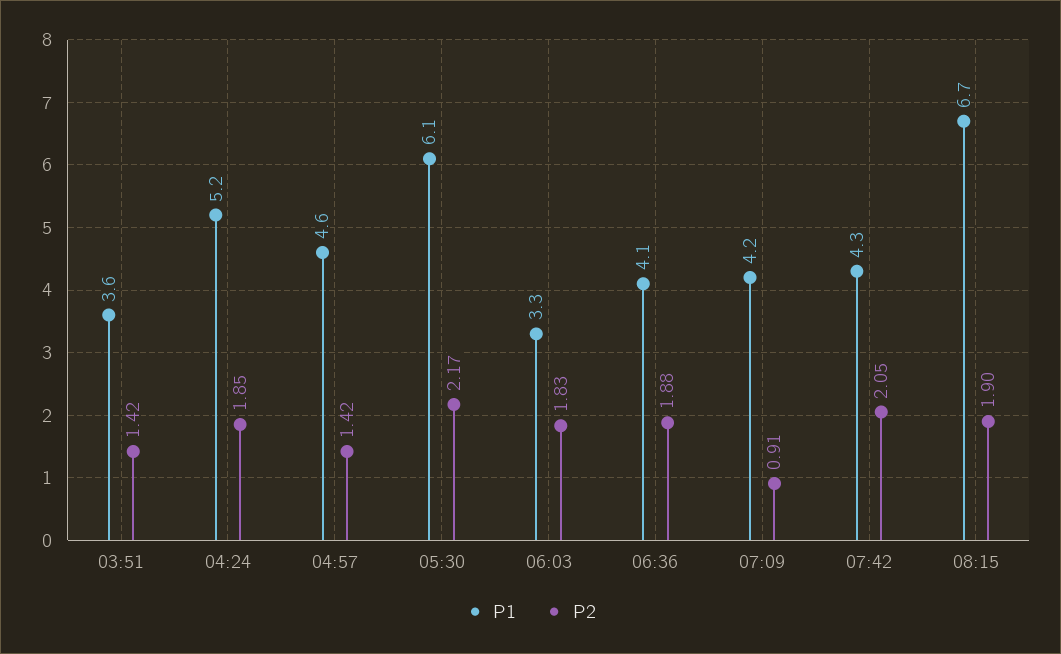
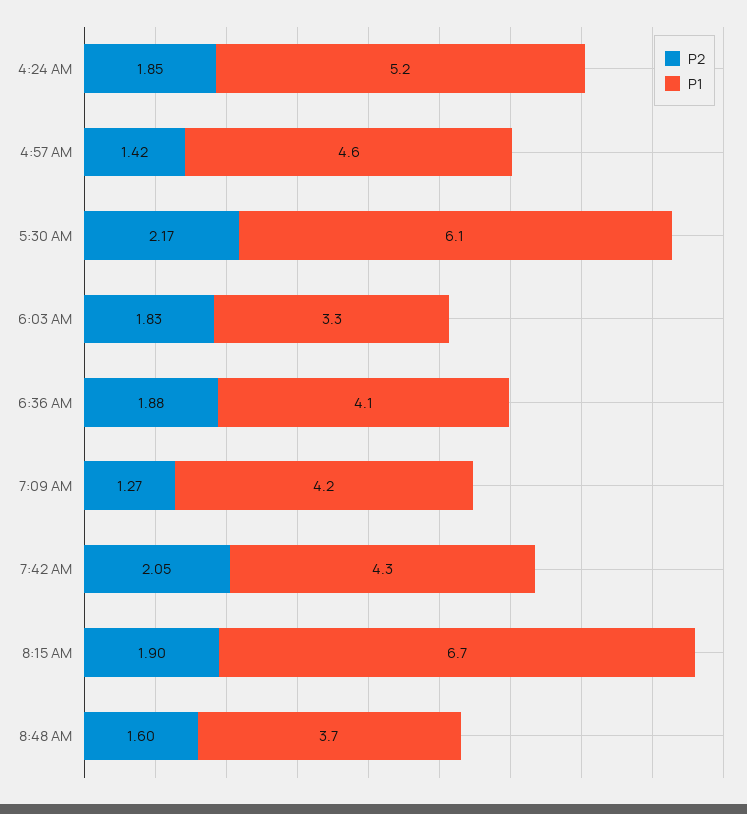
P1, 03:51: 3.6 -> none
P2, 03:51: 1.42 -> none
P2, 07:09: 0.91 -> 1.27
P2, 8:48 AM: none -> 1.6
P1, 8:48 AM: none -> 3.7

